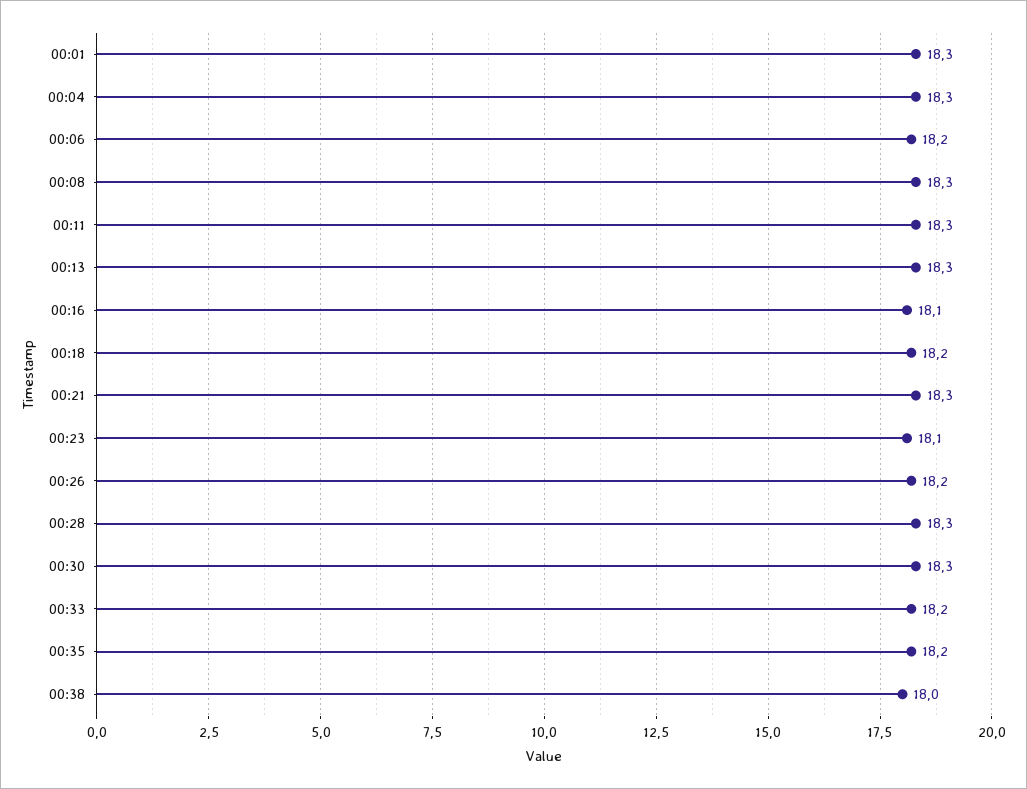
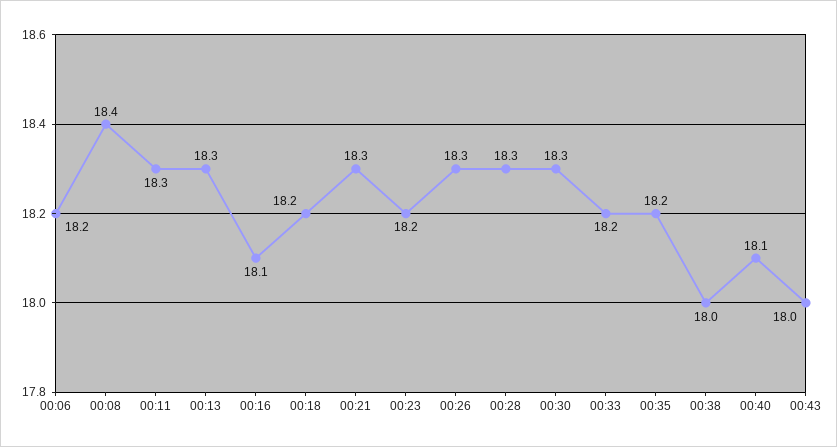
00:01: 18.3 -> none
00:04: 18.3 -> none
00:08: 18.3 -> 18.4
00:23: 18.1 -> 18.2
00:26: 18.2 -> 18.3
00:40: none -> 18.1
00:43: none -> 18

